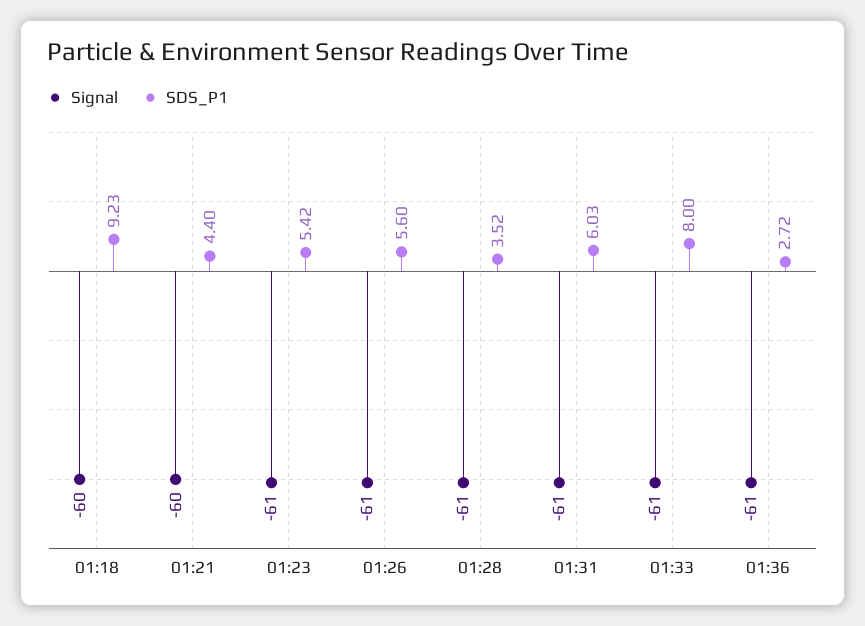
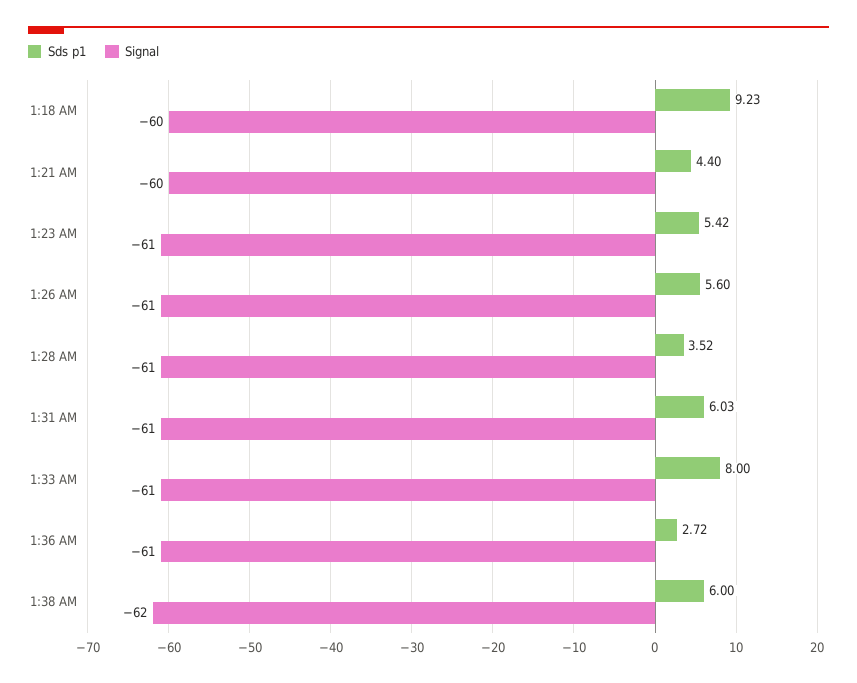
SDS_P1, 1:38 AM: none -> 6
Signal, 1:38 AM: none -> -62

